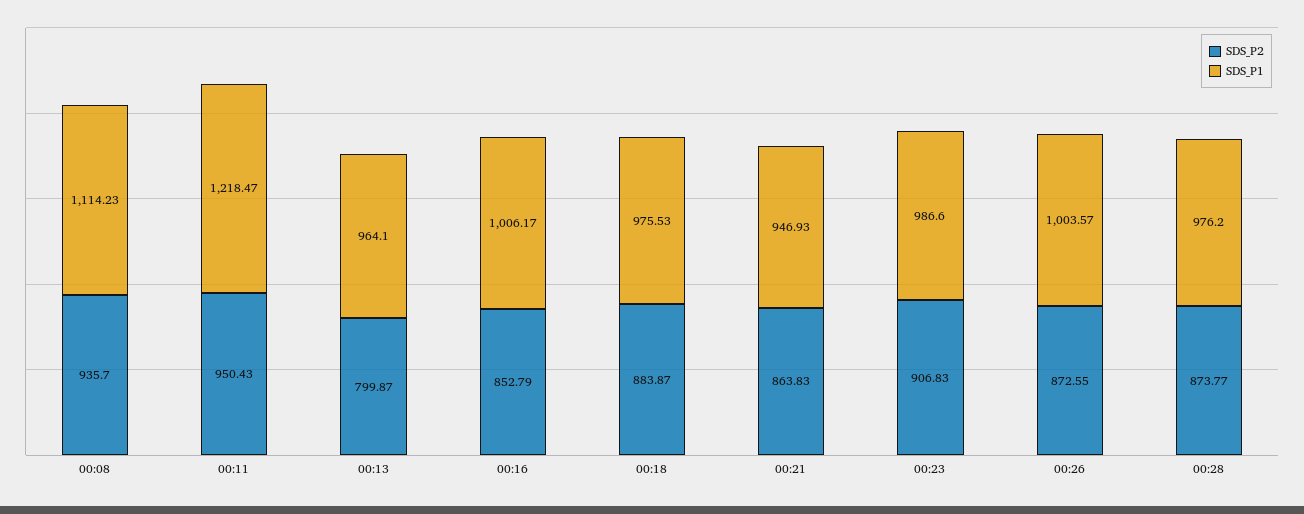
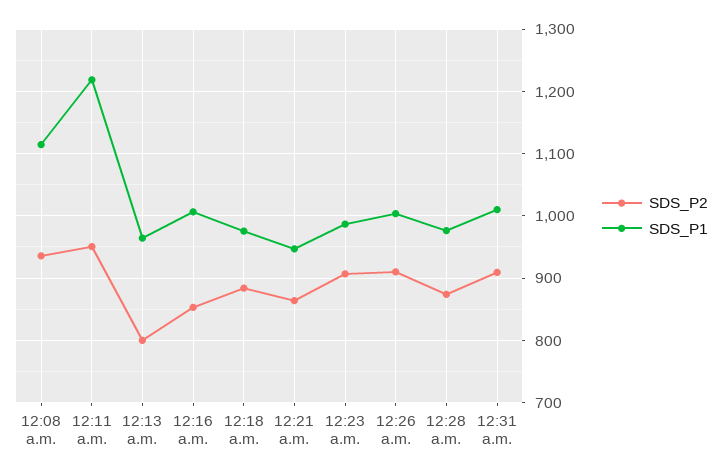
SDS_P2, 00:26: 872.55 -> 910
SDS_P2, 12:31 a.m.: none -> 910
SDS_P1, 12:31 a.m.: none -> 1010

